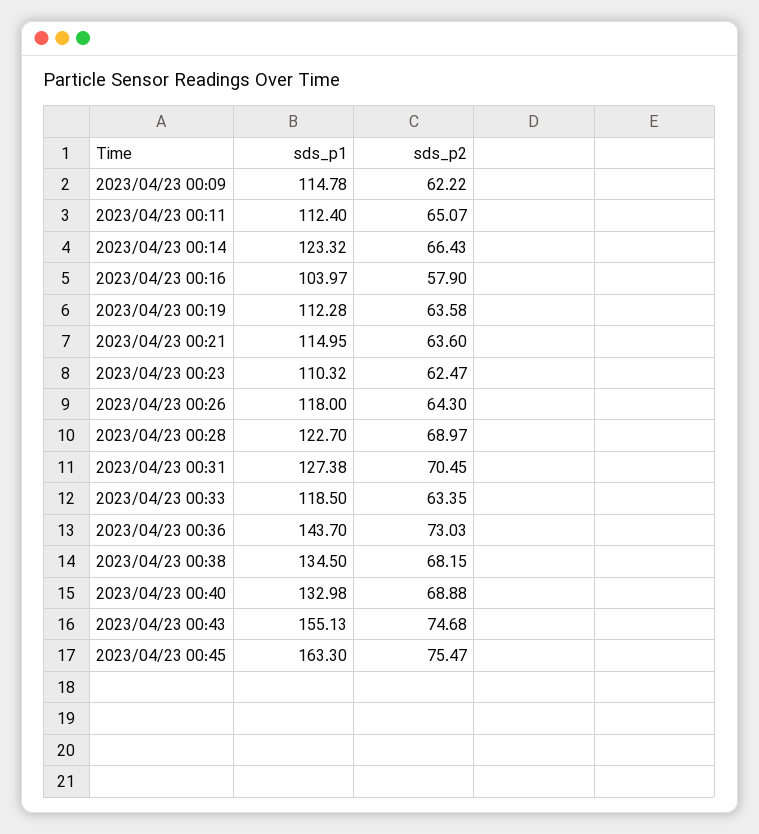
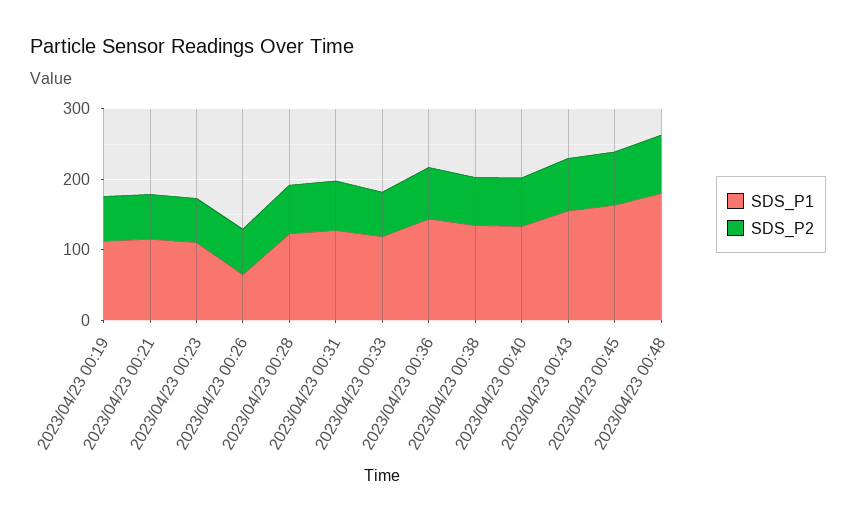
sds_p1, 2023/04/23 00:09: 114.78 -> none
sds_p2, 2023/04/23 00:09: 62.22 -> none
sds_p1, 2023/04/23 00:11: 112.4 -> none
sds_p2, 2023/04/23 00:11: 65.07 -> none
sds_p1, 2023/04/23 00:14: 123.32 -> none
sds_p2, 2023/04/23 00:14: 66.43 -> none
sds_p1, 2023/04/23 00:16: 103.97 -> none
sds_p2, 2023/04/23 00:16: 57.9 -> none
sds_p1, 2023/04/23 00:26: 118 -> 60
sds_p1, 2023/04/23 00:48: none -> 180
sds_p2, 2023/04/23 00:48: none -> 80

